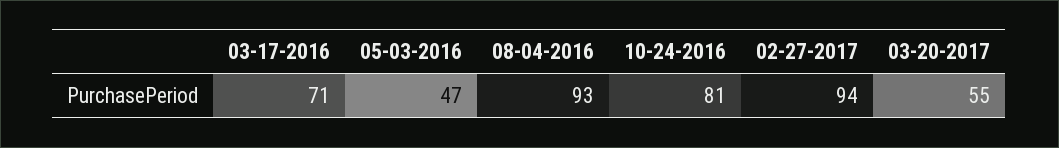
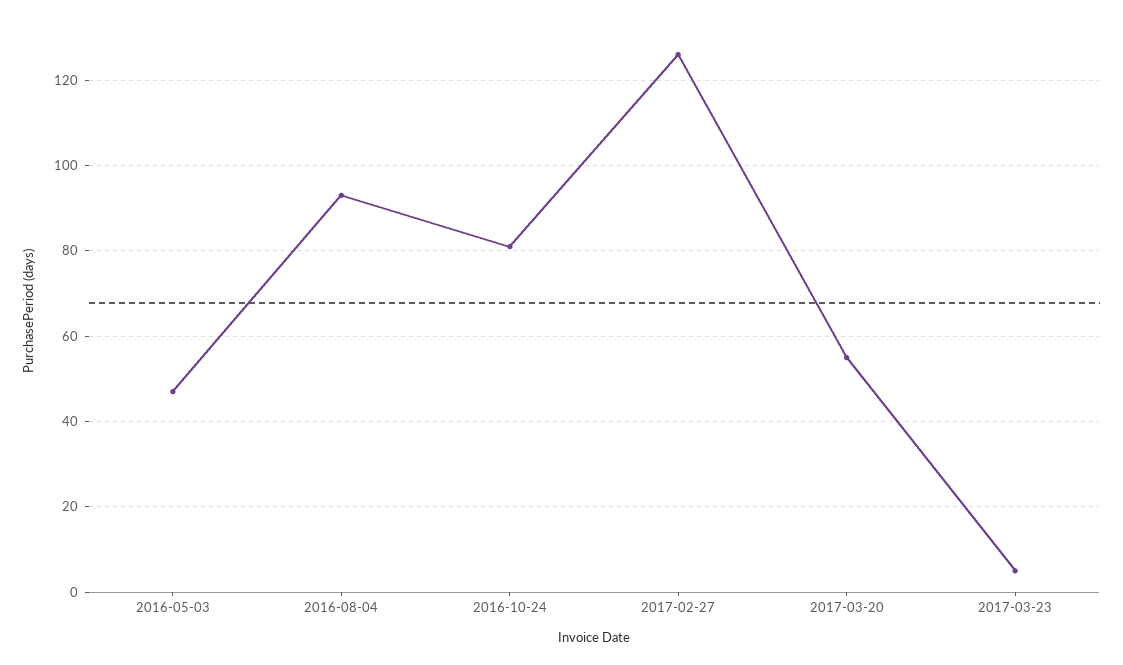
03-17-2016: 71 -> none
02-27-2017: 94 -> 125
2017-03-23: none -> 5

